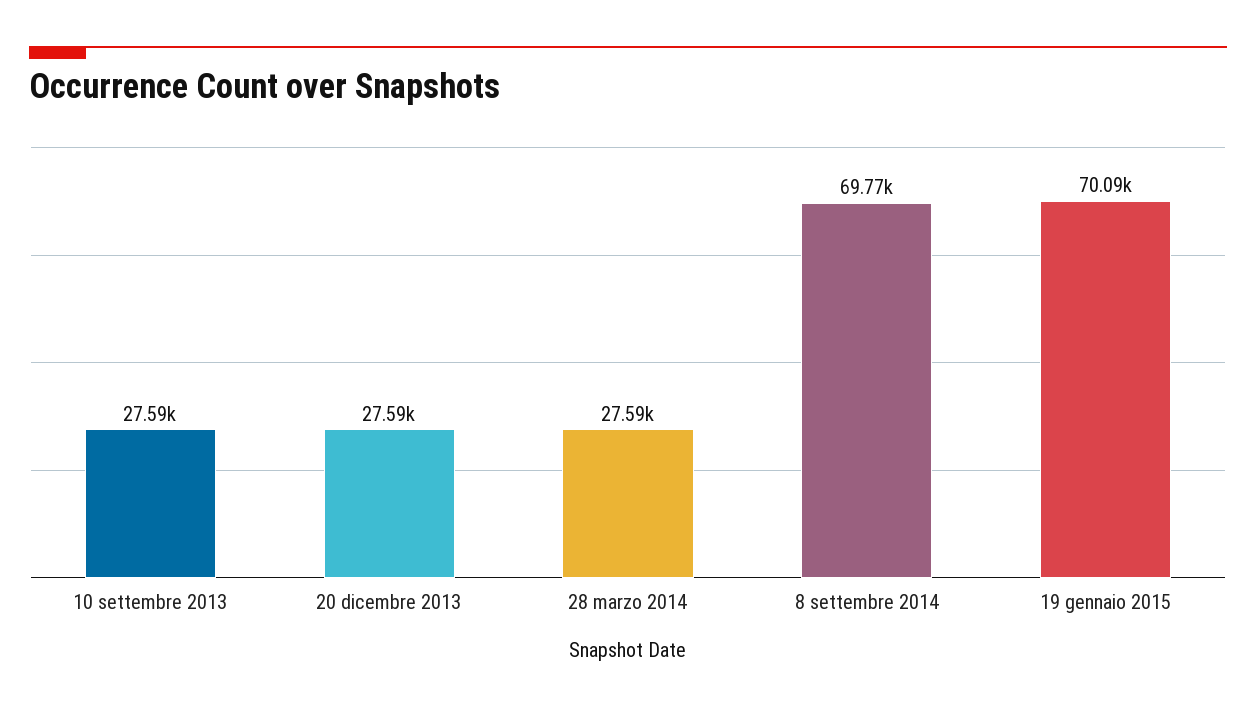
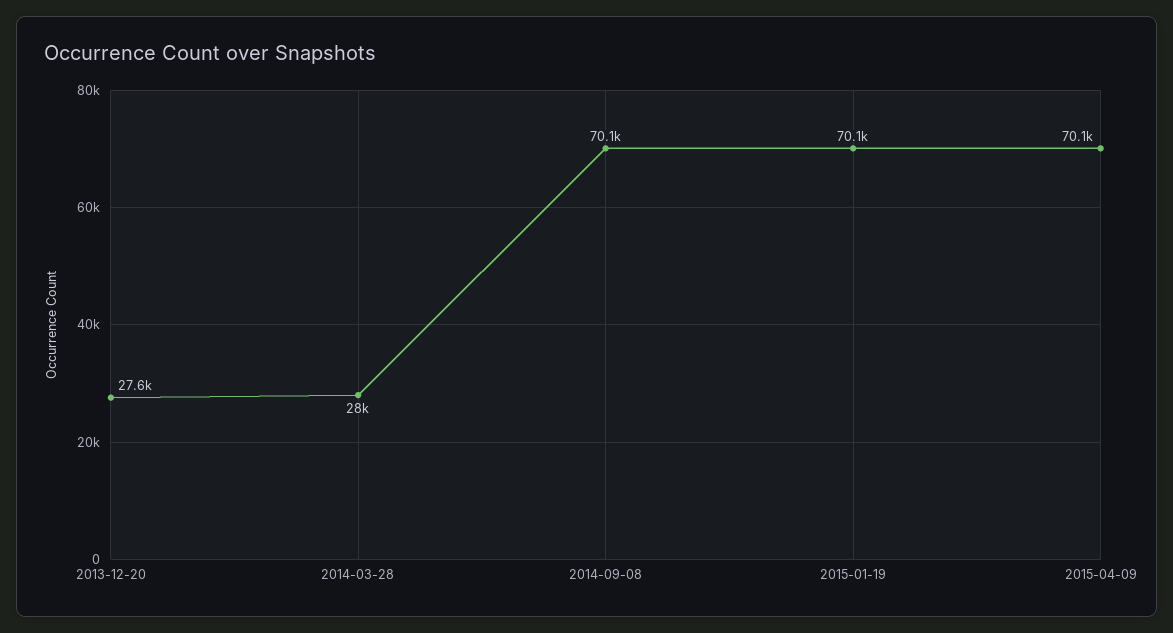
10 settembre 2013: 27590 -> none
28 marzo 2014: 27590 -> 28000
8 settembre 2014: 69770 -> 70100
2015-04-09: none -> 70100

